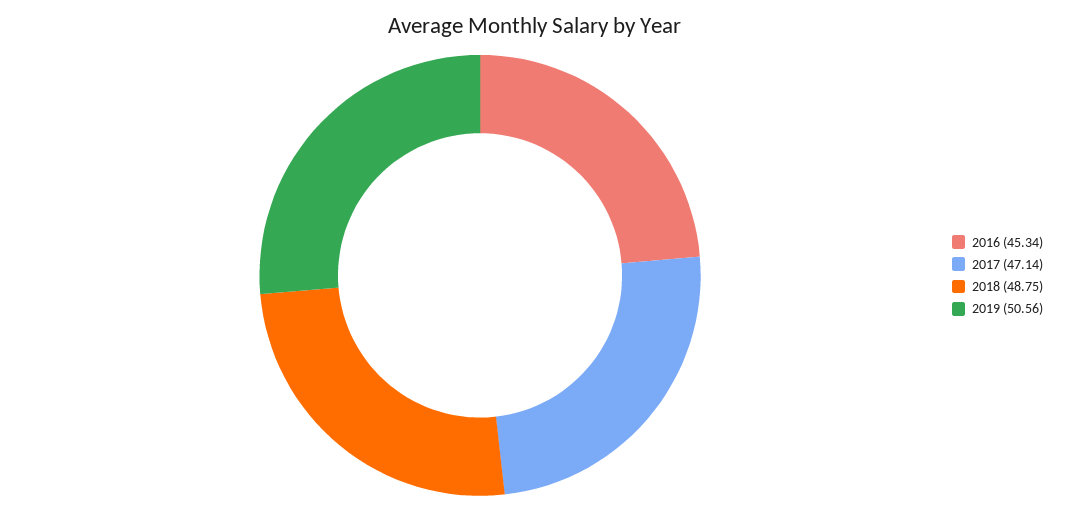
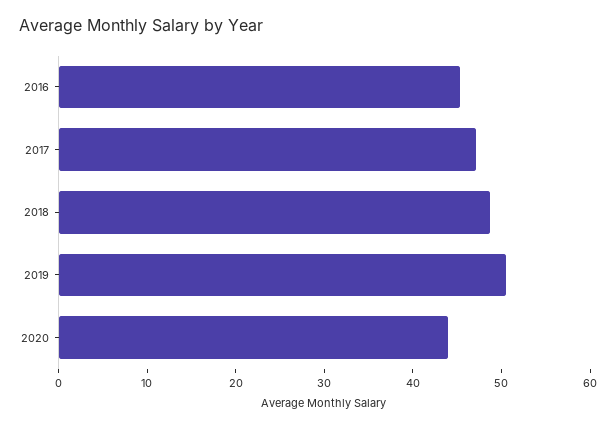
2020: none -> 44

